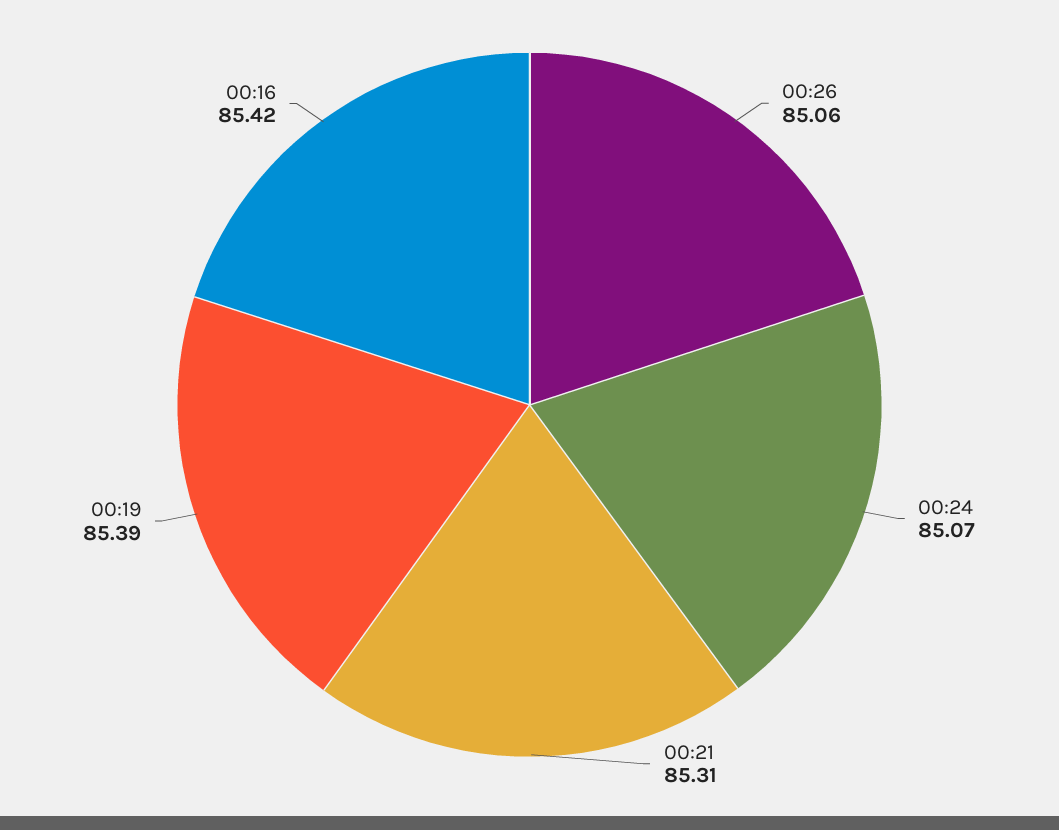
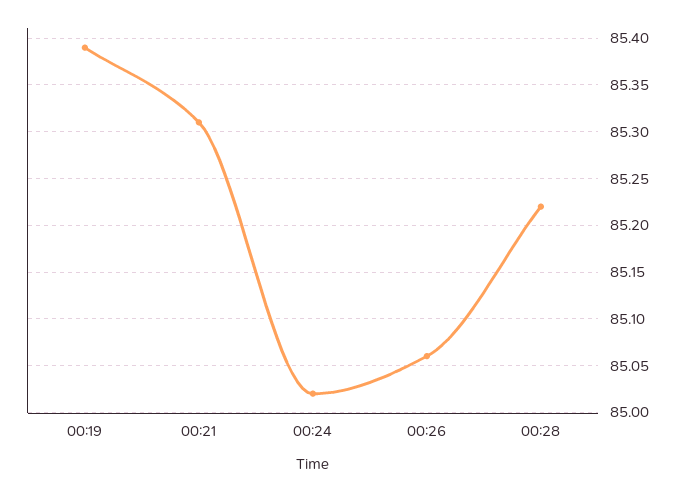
00:24: 85.07 -> 85.02
00:16: 85.42 -> none
00:28: none -> 85.22

